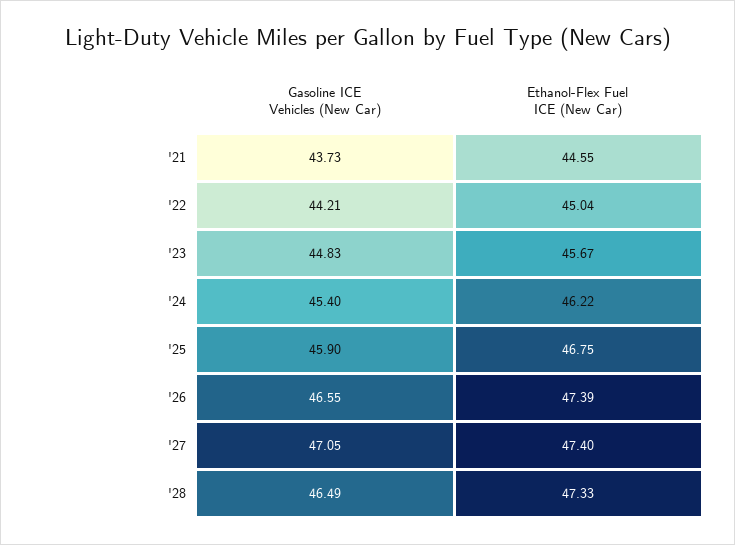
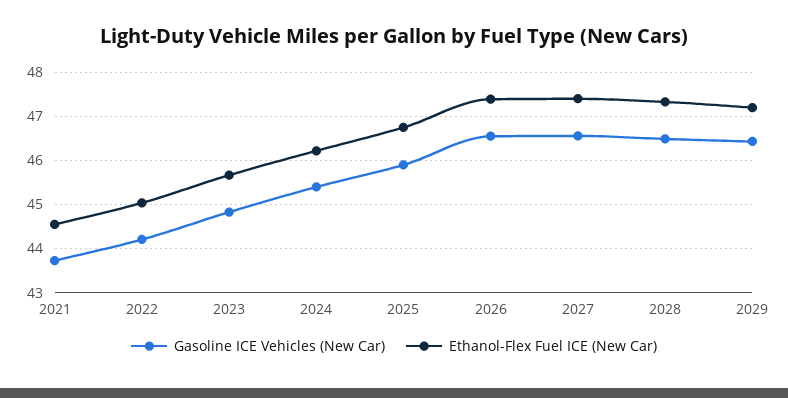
Gasoline ICE Vehicles (New Car), '27: 47.05 -> 46.6
Gasoline ICE Vehicles (New Car), 2029: none -> 46.4
Ethanol-Flex Fuel ICE (New Car), 2029: none -> 47.2

